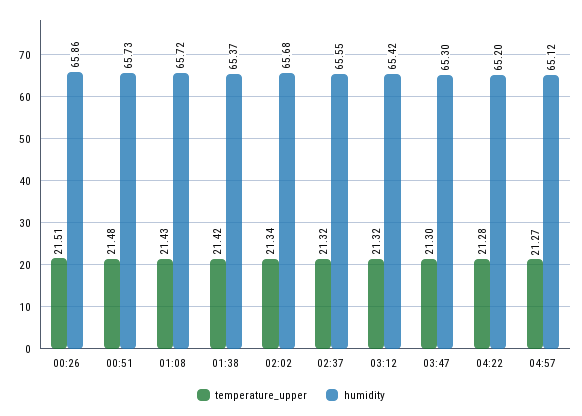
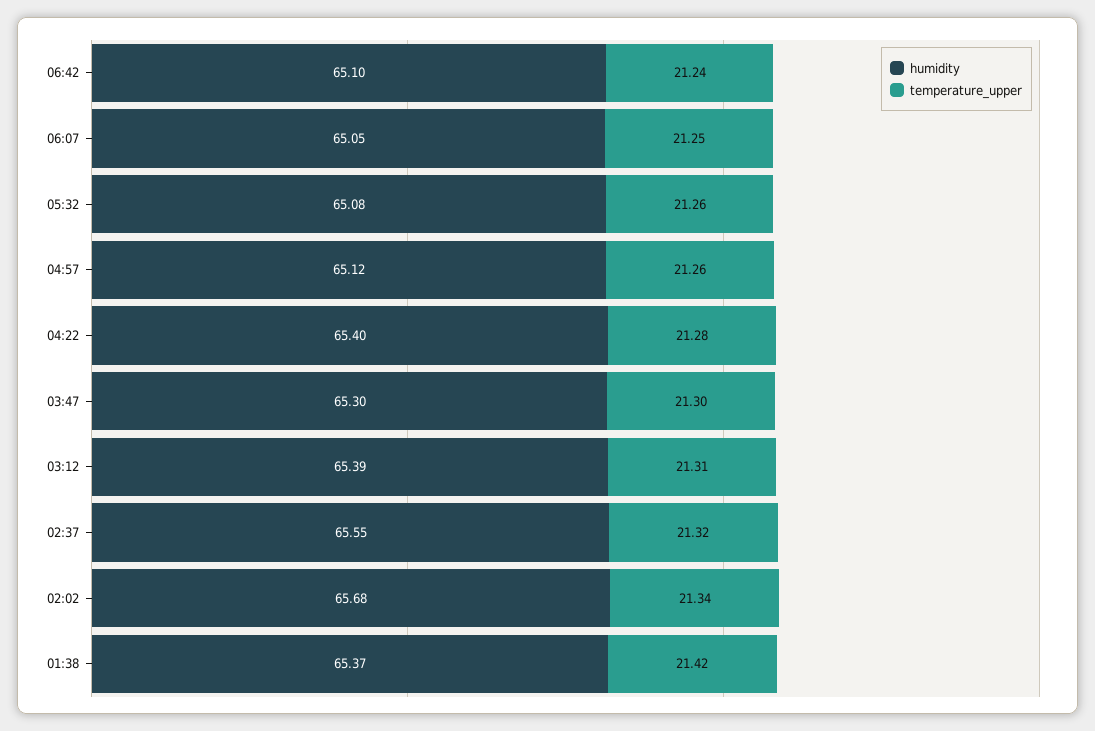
temperature_upper, 00:26: 21.51 -> none
humidity, 00:26: 65.86 -> none
temperature_upper, 00:51: 21.48 -> none
humidity, 00:51: 65.73 -> none
temperature_upper, 01:08: 21.43 -> none
humidity, 01:08: 65.72 -> none
temperature_upper, 03:12: 21.32 -> 21.31
humidity, 03:12: 65.42 -> 65.39
humidity, 04:22: 65.2 -> 65.4
temperature_upper, 04:57: 21.27 -> 21.26
humidity, 06:42: none -> 65.1
temperature_upper, 06:42: none -> 21.24
humidity, 06:07: none -> 65.05
temperature_upper, 06:07: none -> 21.25
humidity, 05:32: none -> 65.08
temperature_upper, 05:32: none -> 21.26

